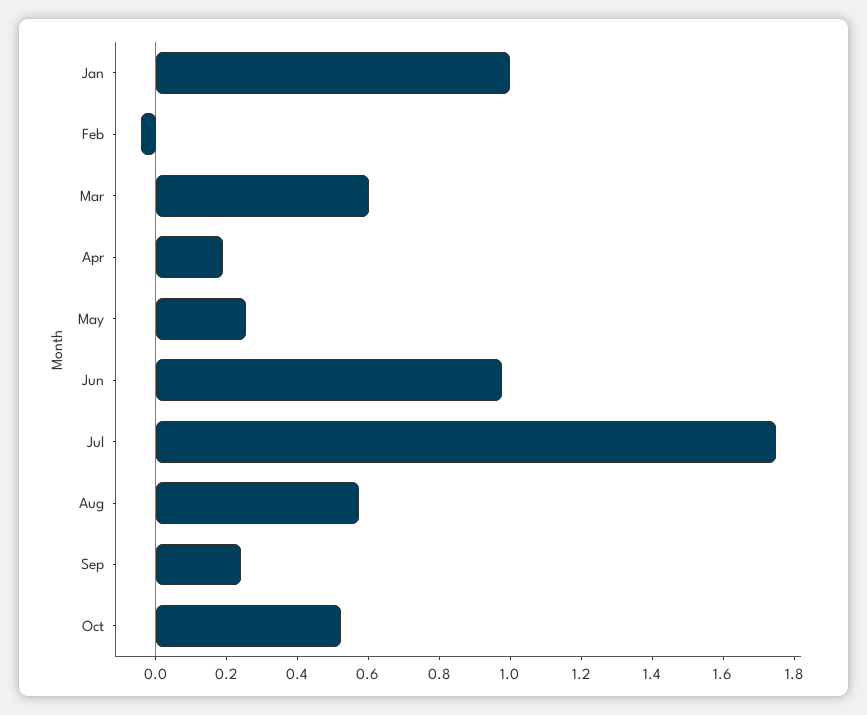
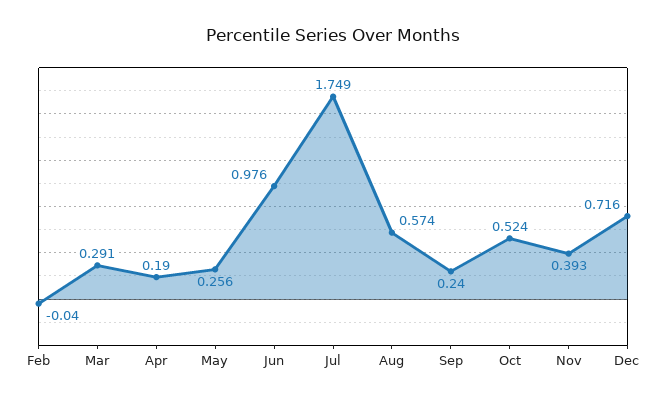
Jan: 1 -> none
Mar: 0.6 -> 0.291
Nov: none -> 0.393
Dec: none -> 0.716

